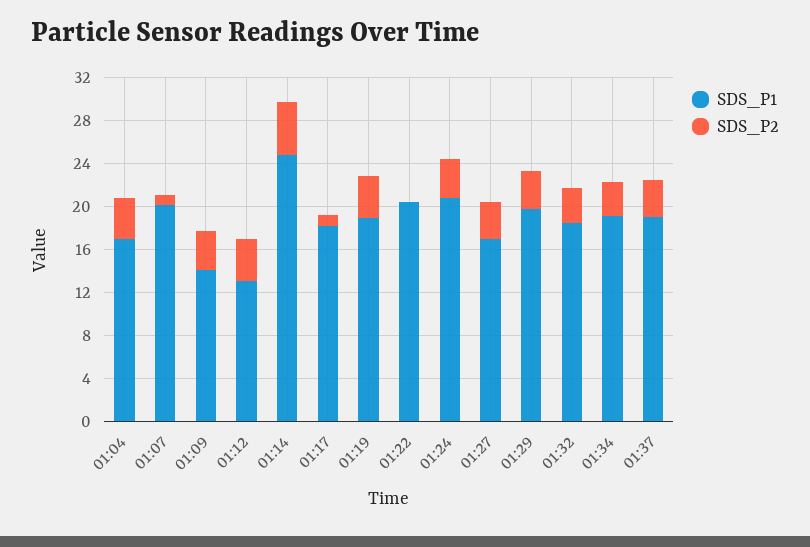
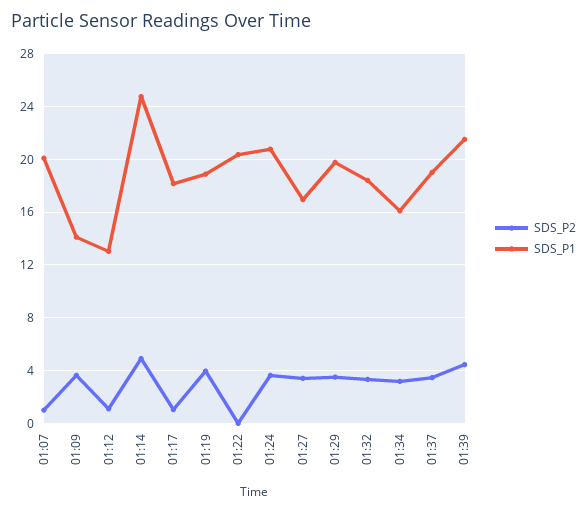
SDS_P1, 01:04: 17 -> none
SDS_P2, 01:04: 4 -> none
SDS_P2, 01:12: 4 -> 1
SDS_P1, 01:34: 19 -> 16
SDS_P2, 01:39: none -> 4.5
SDS_P1, 01:39: none -> 21.5

